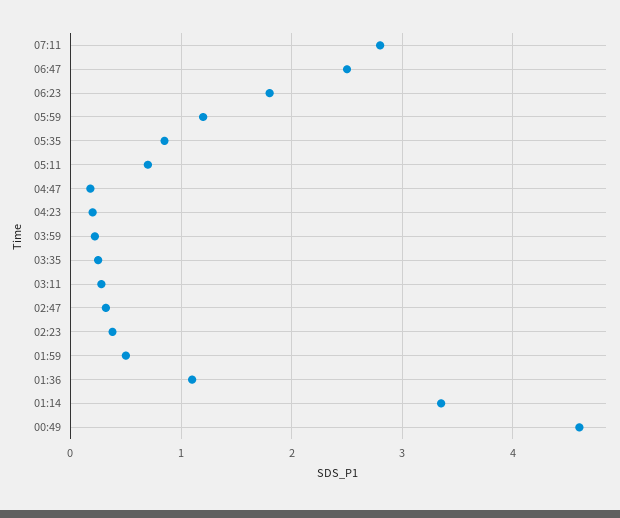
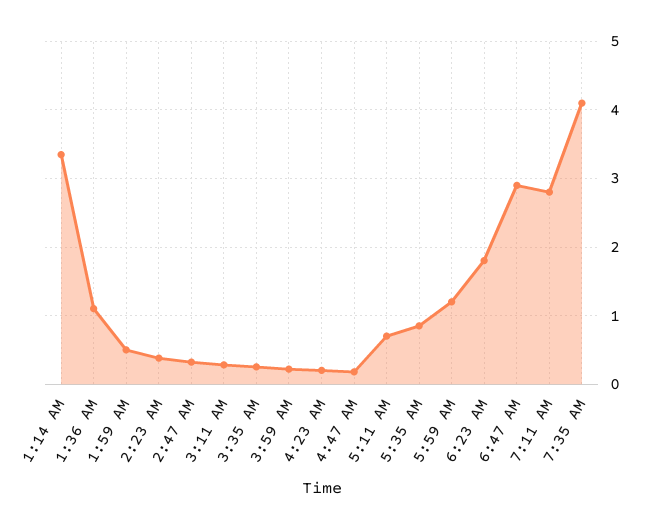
06:47: 2.5 -> 2.9
00:49: 4.6 -> none
7:35 AM: none -> 4.1

